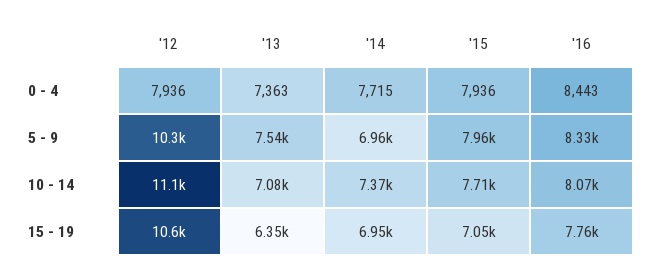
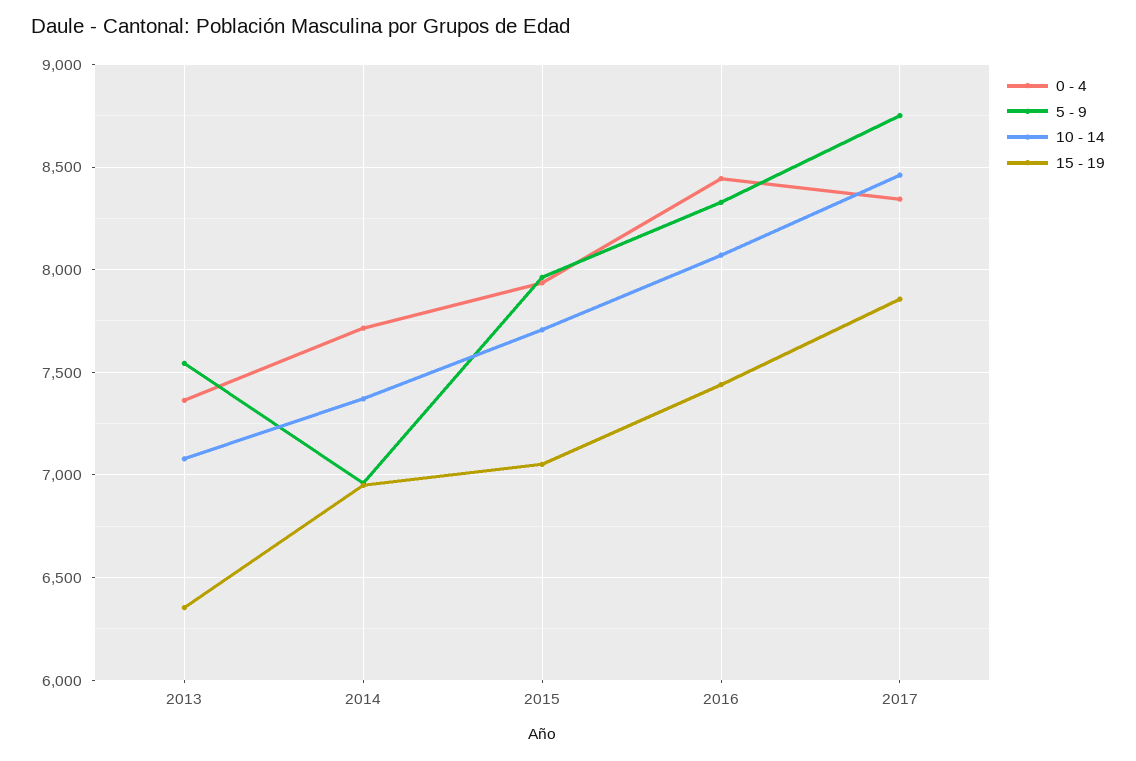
0 - 4, '12: 7936 -> none
5 - 9, '12: 10300 -> none
10 - 14, '12: 11100 -> none
15 - 19, '12: 10600 -> none
15 - 19, '16: 7760 -> 7450
0 - 4, 2017: none -> 8350
5 - 9, 2017: none -> 8750
10 - 14, 2017: none -> 8450
15 - 19, 2017: none -> 7850

